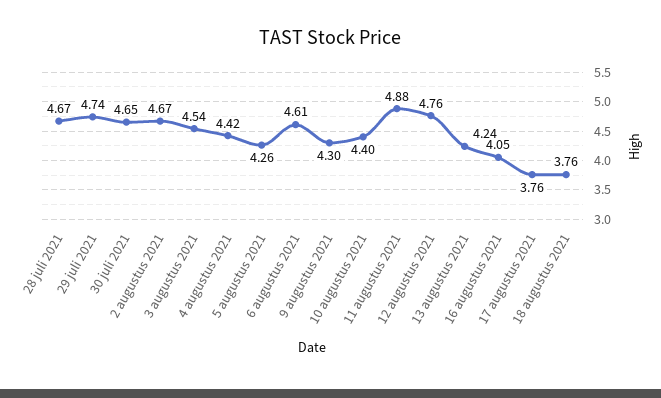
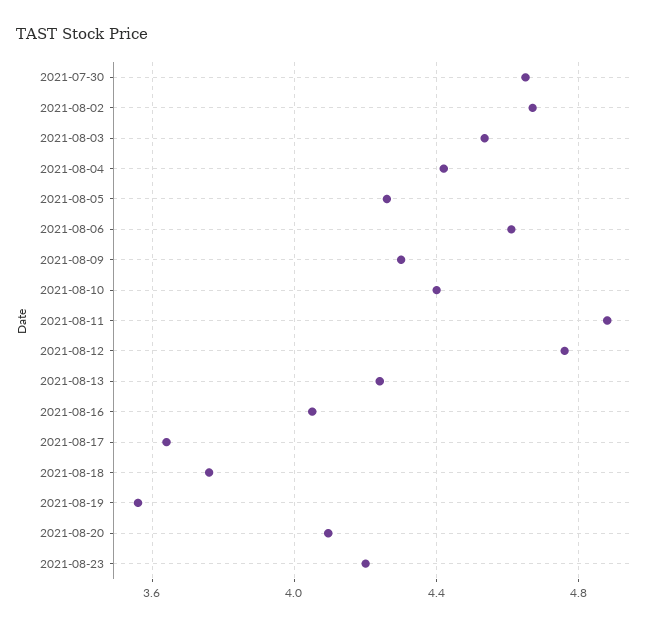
28 juli 2021: 4.67 -> none
29 juli 2021: 4.74 -> none
17 augustus 2021: 3.76 -> 3.65
2021-08-19: none -> 3.55
2021-08-20: none -> 4.1
2021-08-23: none -> 4.2

